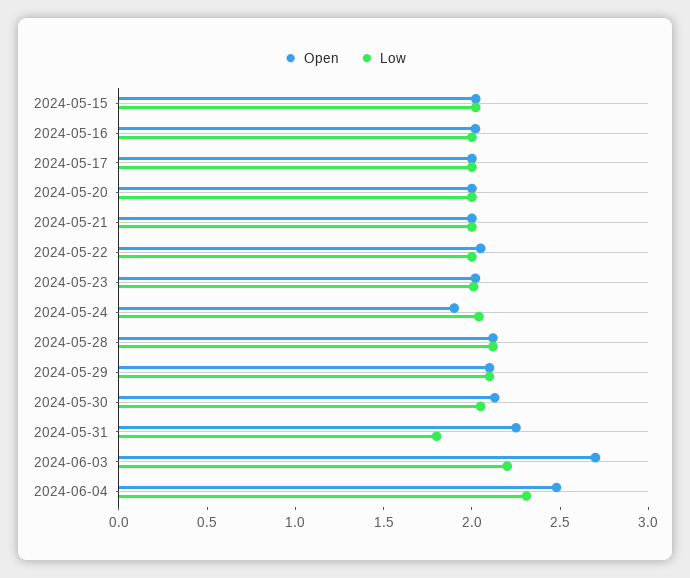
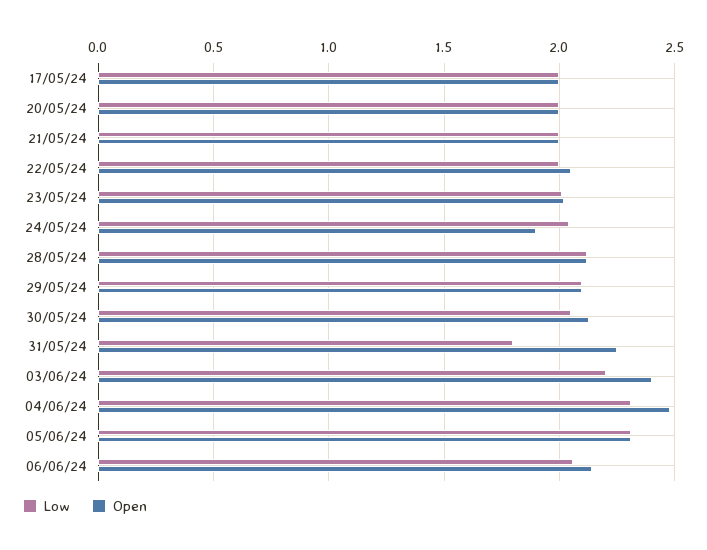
Open, 2024-05-15: 2 -> none
Low, 2024-05-15: 2 -> none
Open, 2024-05-16: 2 -> none
Low, 2024-05-16: 2 -> none
Open, 2024-06-03: 2.7 -> 2.4
Low, 05/06/24: none -> 2.3
Open, 05/06/24: none -> 2.3
Low, 06/06/24: none -> 2.05
Open, 06/06/24: none -> 2.15

